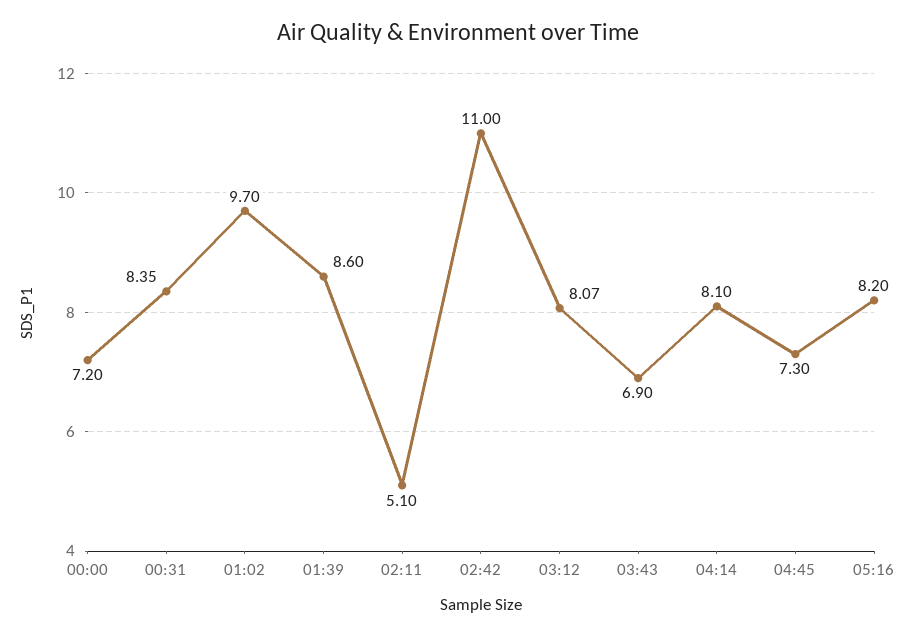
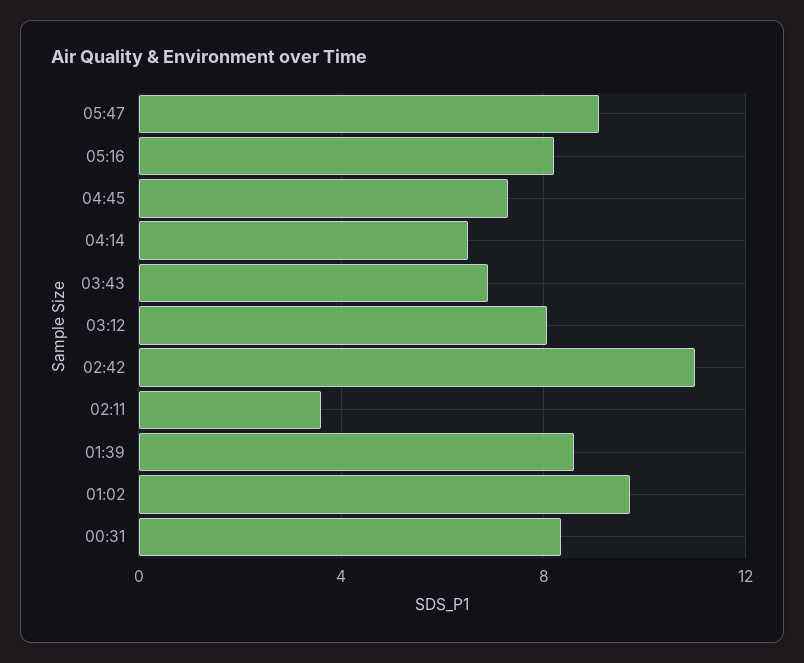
00:00: 7.2 -> none
02:11: 5.1 -> 3.5
04:14: 8.1 -> 6.5
05:47: none -> 9

